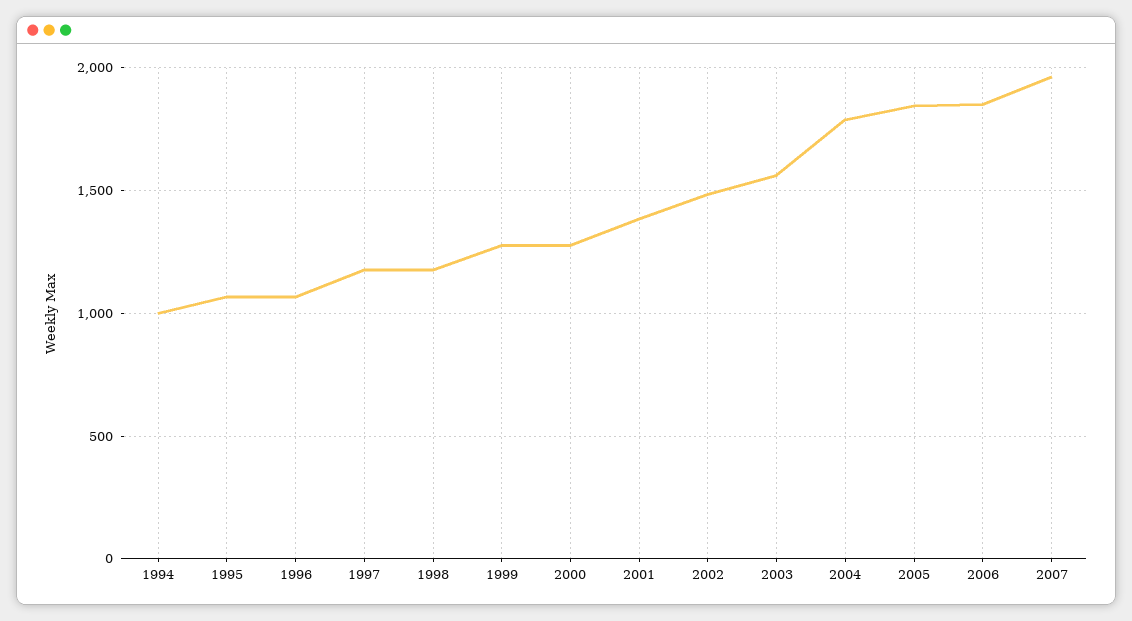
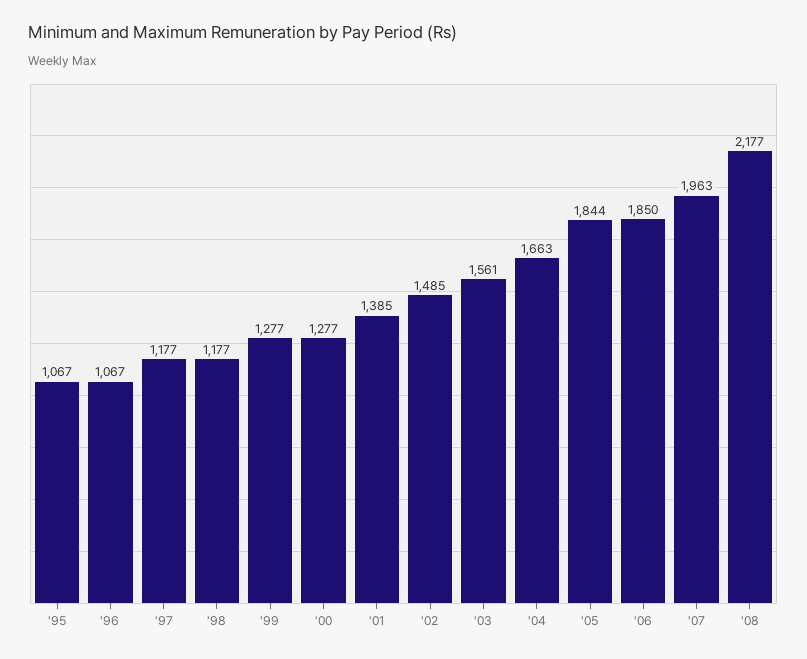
1994: 1000 -> none
2004: 1800 -> 1663
'08: none -> 2177

